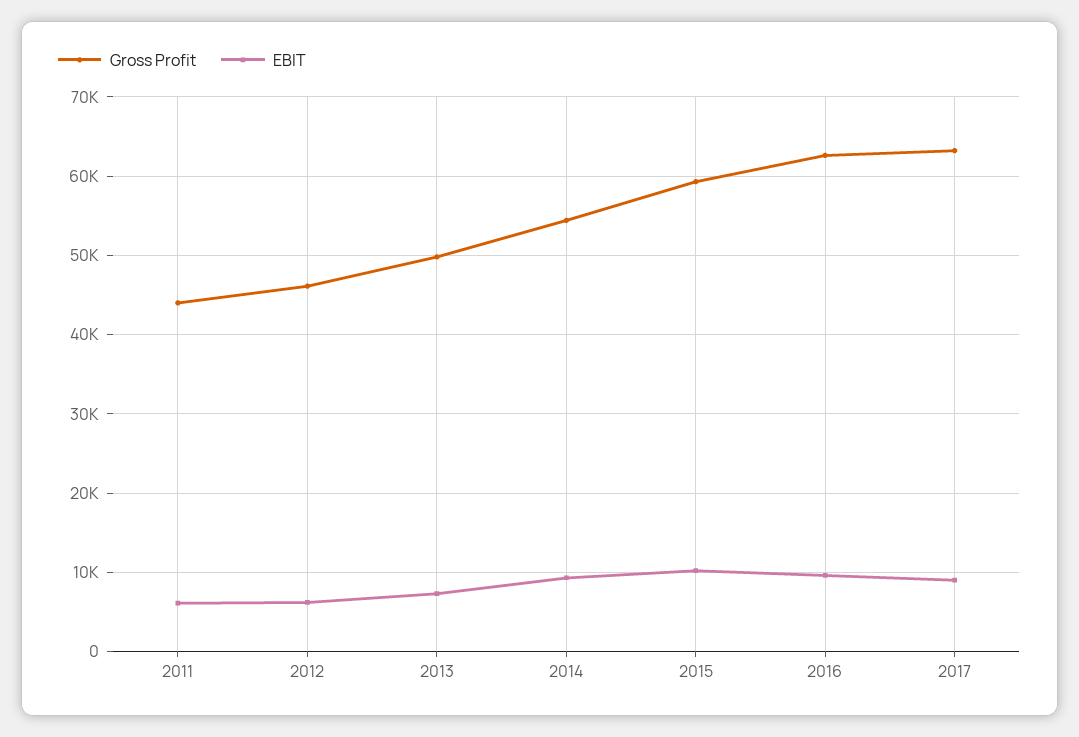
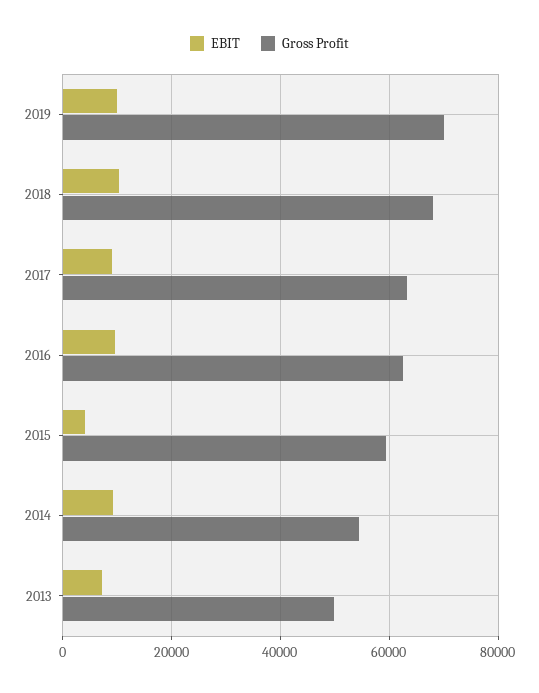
Gross Profit, 2011: 44000 -> none
EBIT, 2011: 6000 -> none
Gross Profit, 2012: 46000 -> none
EBIT, 2012: 6000 -> none
EBIT, 2015: 10000 -> 4000
EBIT, 2019: none -> 10000
Gross Profit, 2019: none -> 70000
EBIT, 2018: none -> 10000
Gross Profit, 2018: none -> 68000

